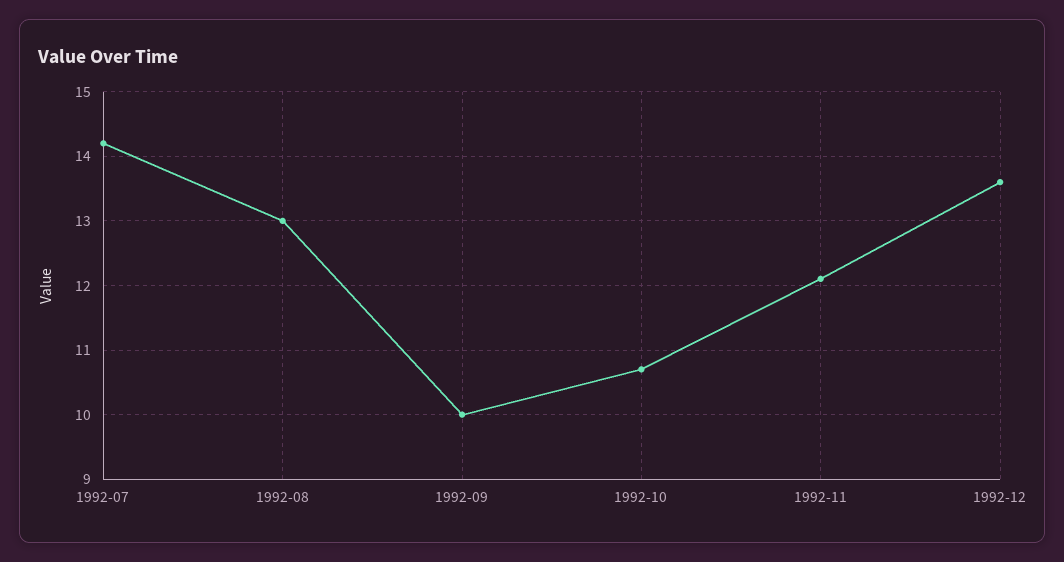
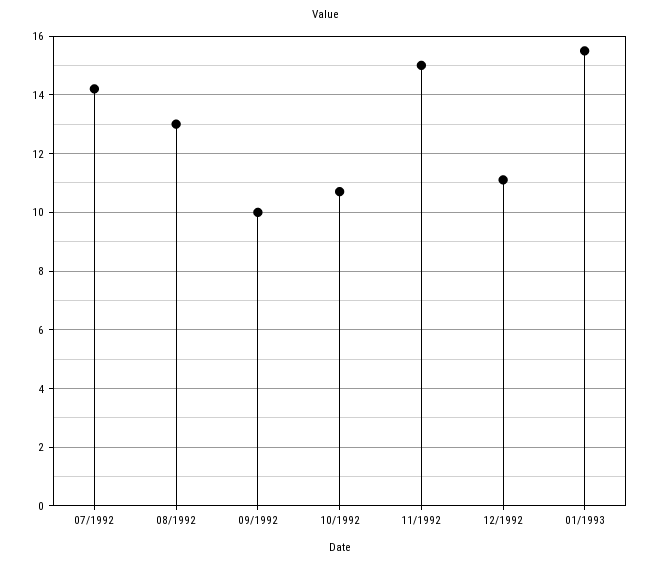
1992-11: 12.1 -> 15
1992-12: 13.6 -> 11
01/1993: none -> 15.5

